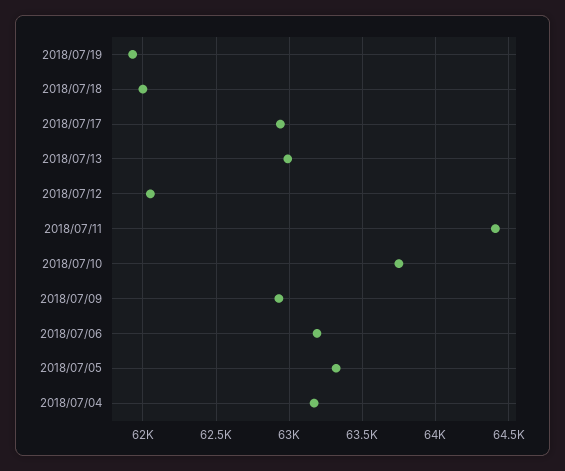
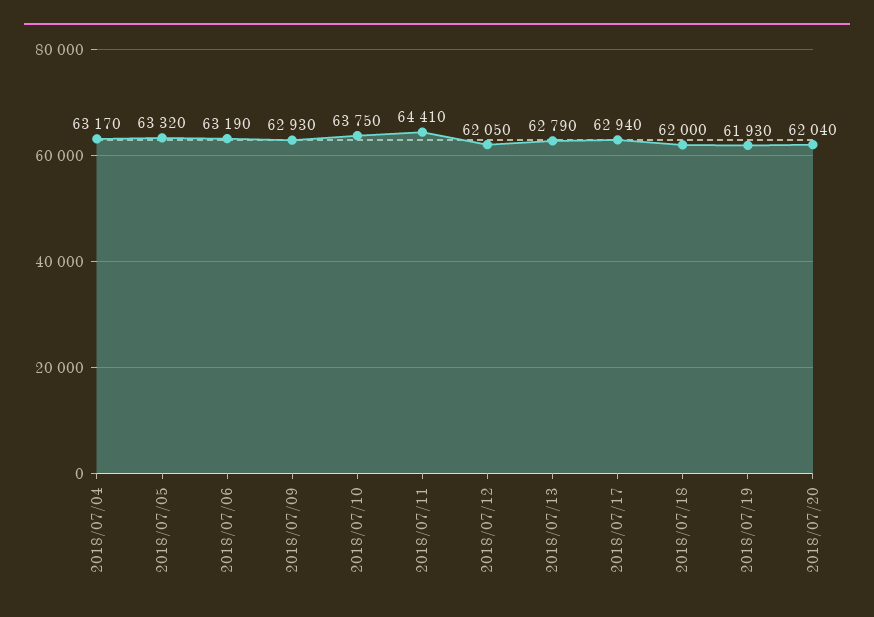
2018/07/13: 63000 -> 62790
2018/07/20: none -> 62040

